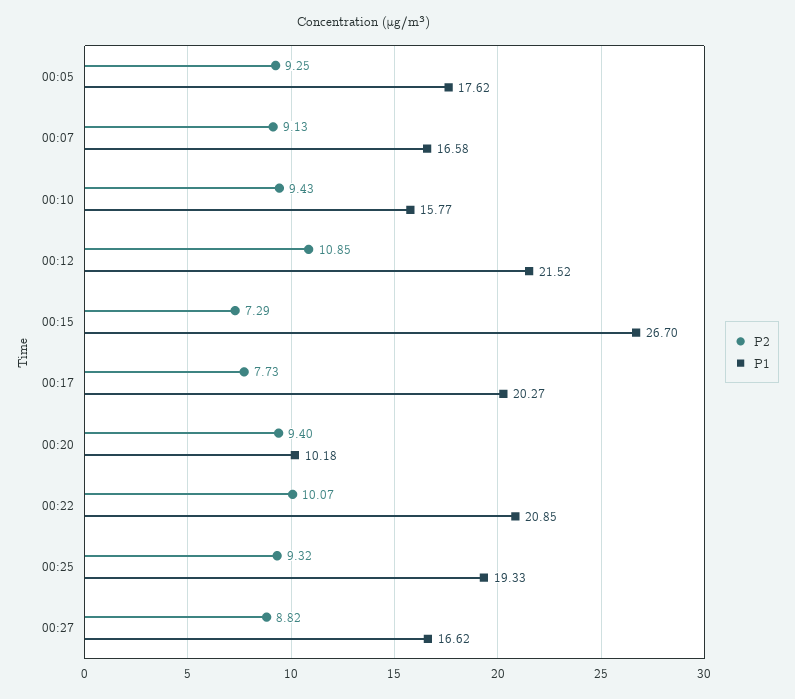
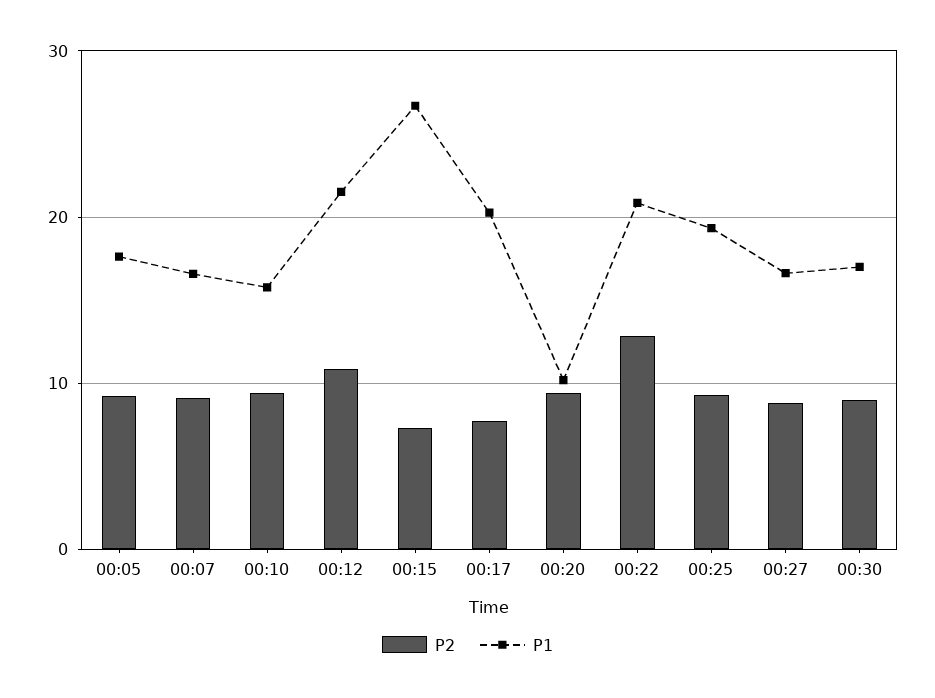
P2, 00:22: 10.07 -> 13
P2, 00:30: none -> 9
P1, 00:30: none -> 17

